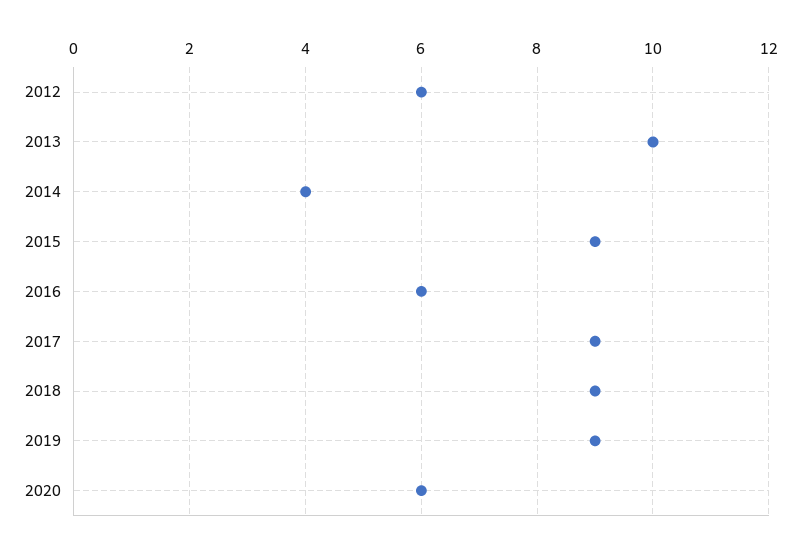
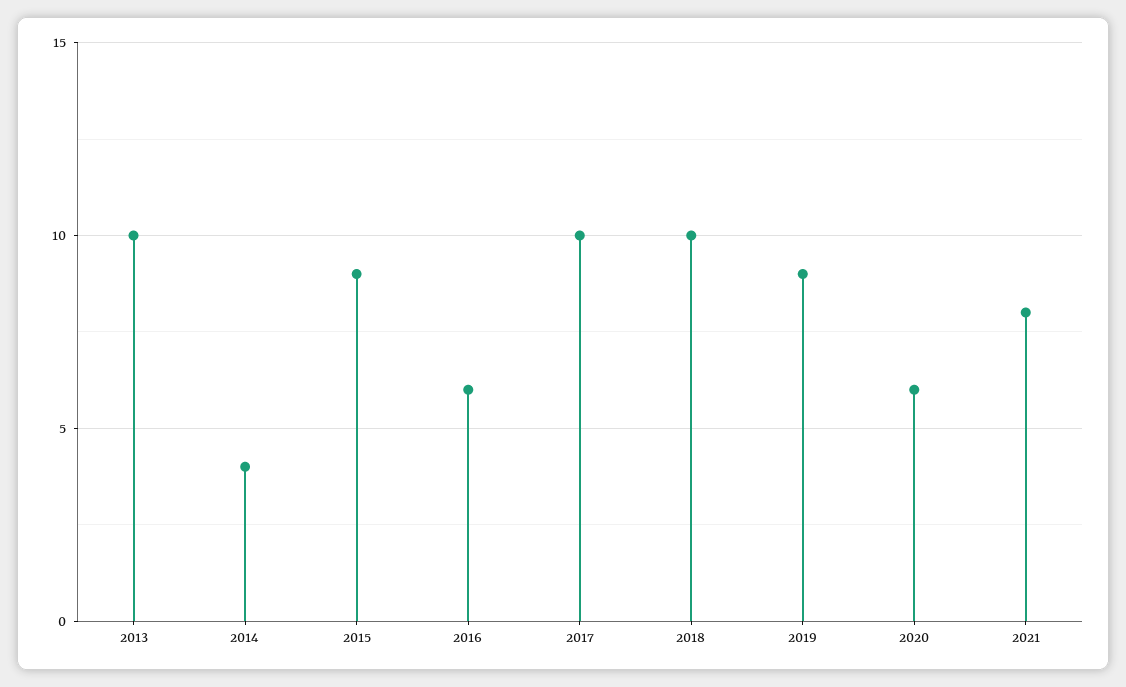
2012: 6 -> none
2017: 9 -> 10
2018: 9 -> 10
2021: none -> 8

